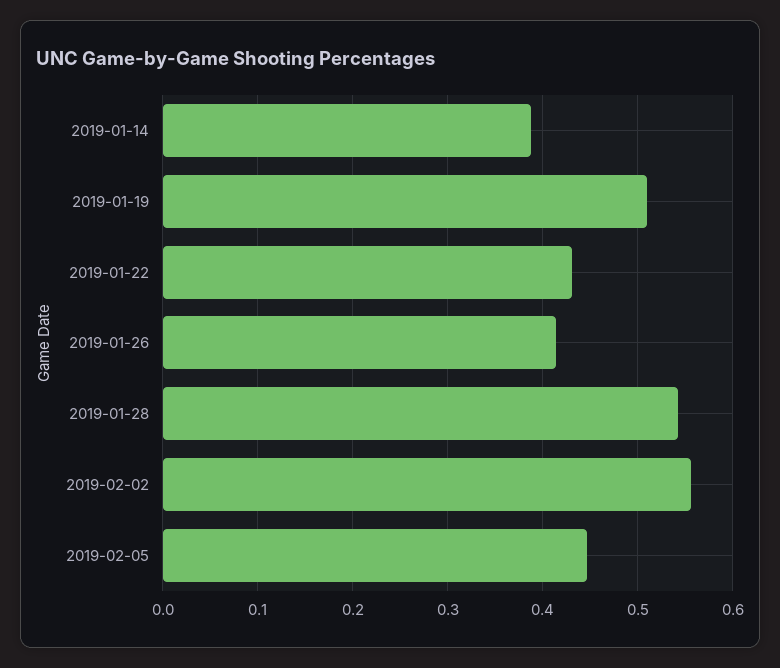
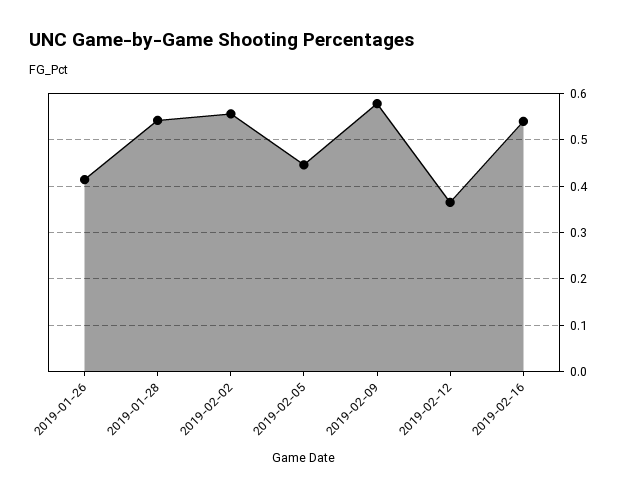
2019-01-14: 0.39 -> none
2019-01-19: 0.51 -> none
2019-01-22: 0.43 -> none
2019-02-09: none -> 0.58
2019-02-12: none -> 0.36
2019-02-16: none -> 0.54

